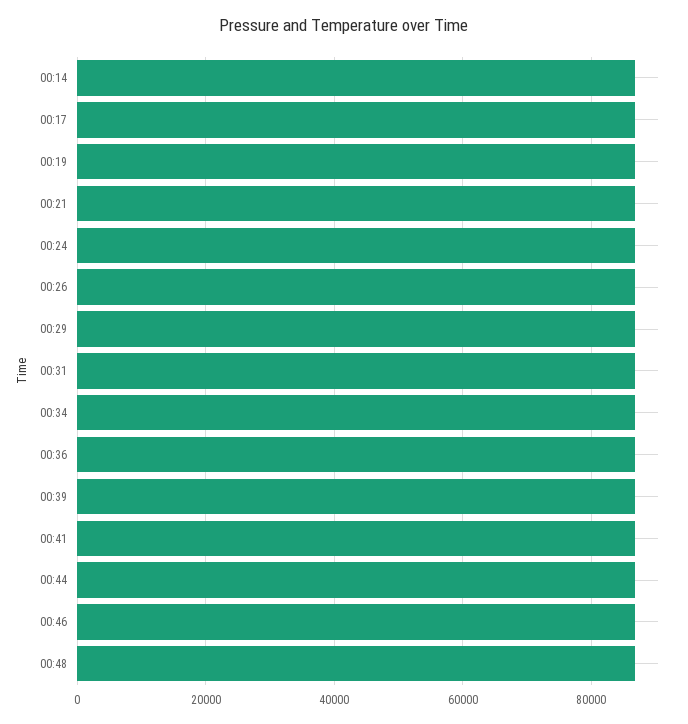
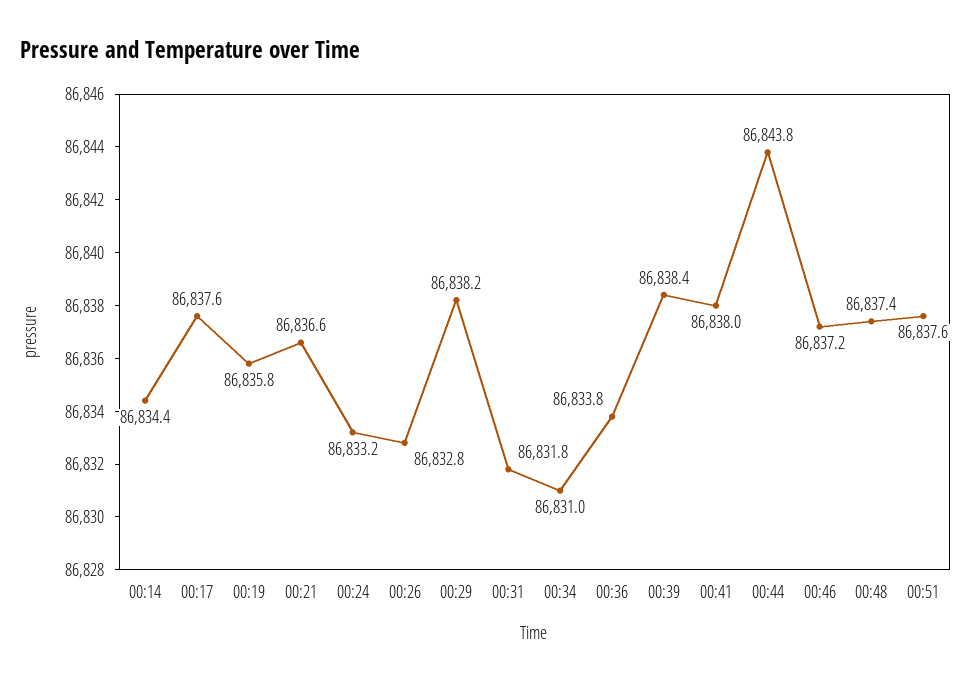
00:51: none -> 86837.6

